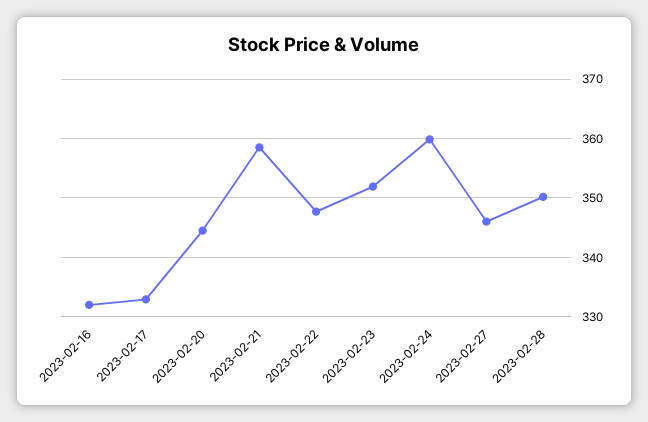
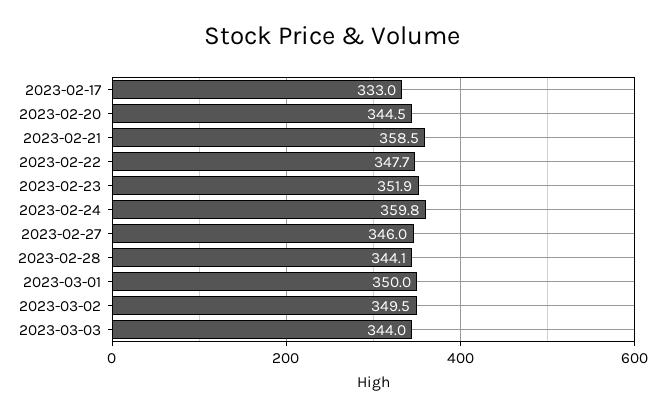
2023-02-16: 332 -> none
2023-02-28: 350 -> 344.1
2023-03-01: none -> 350
2023-03-02: none -> 349.5
2023-03-03: none -> 344

